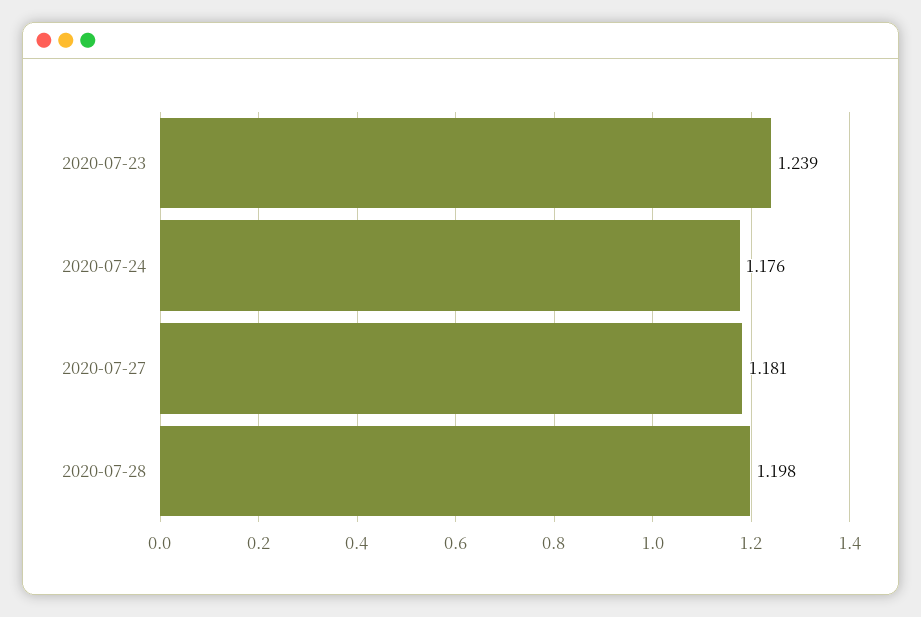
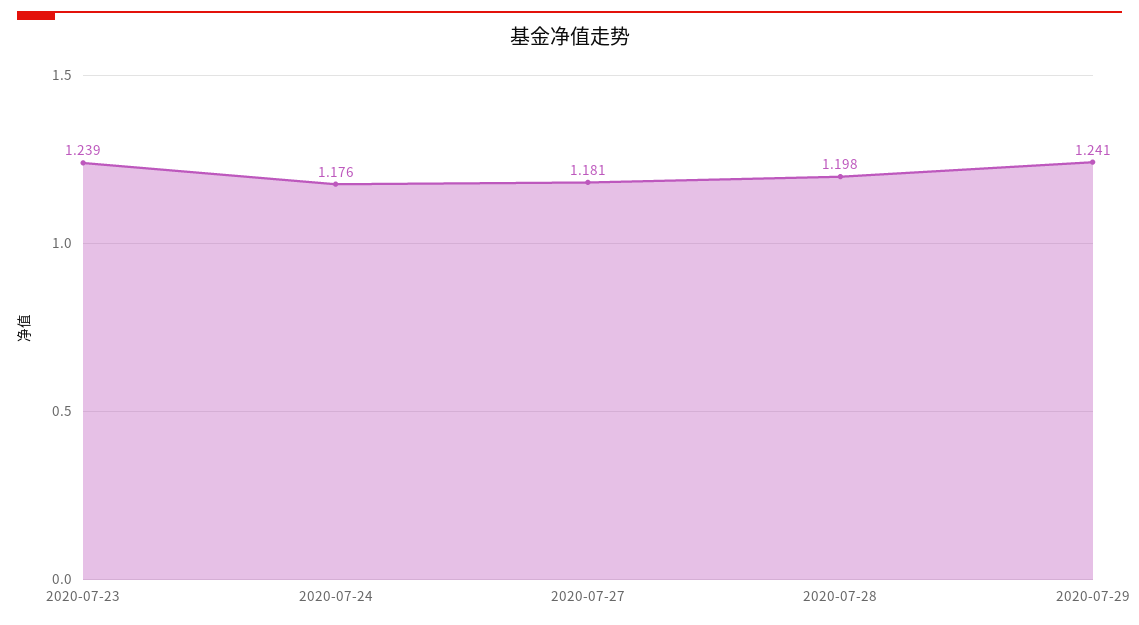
2020-07-29: none -> 1.241

